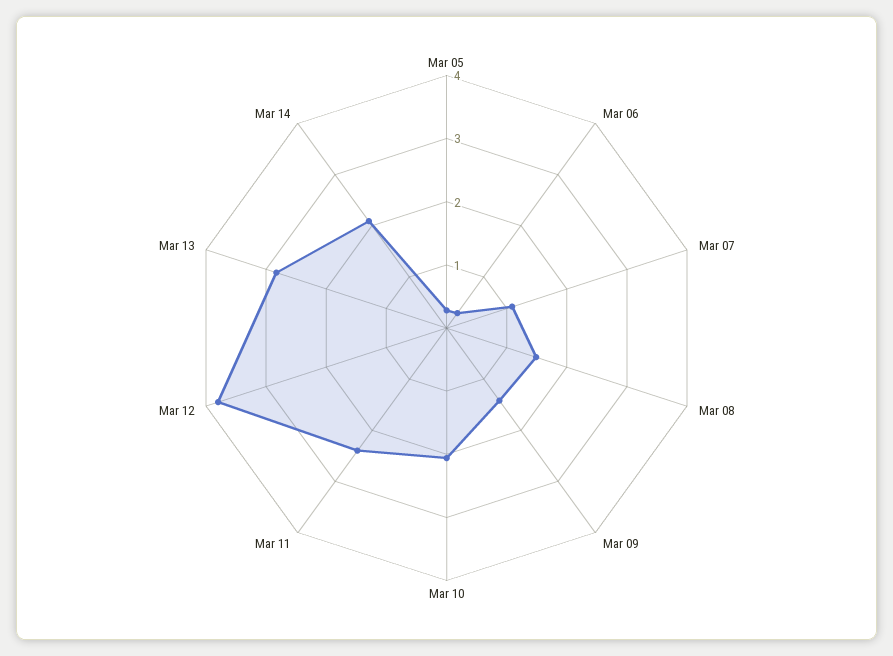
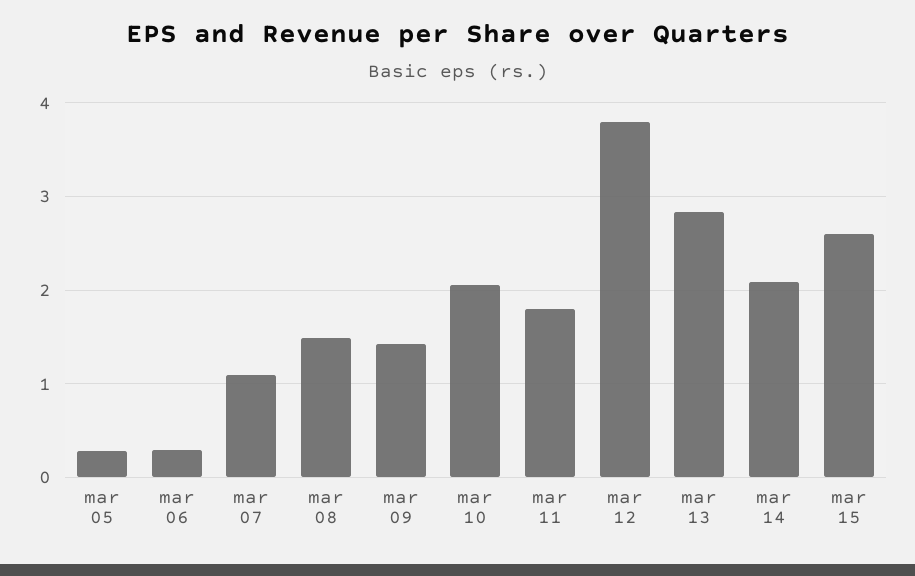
Mar 11: 2.4 -> 1.8
mar 15: none -> 2.6

